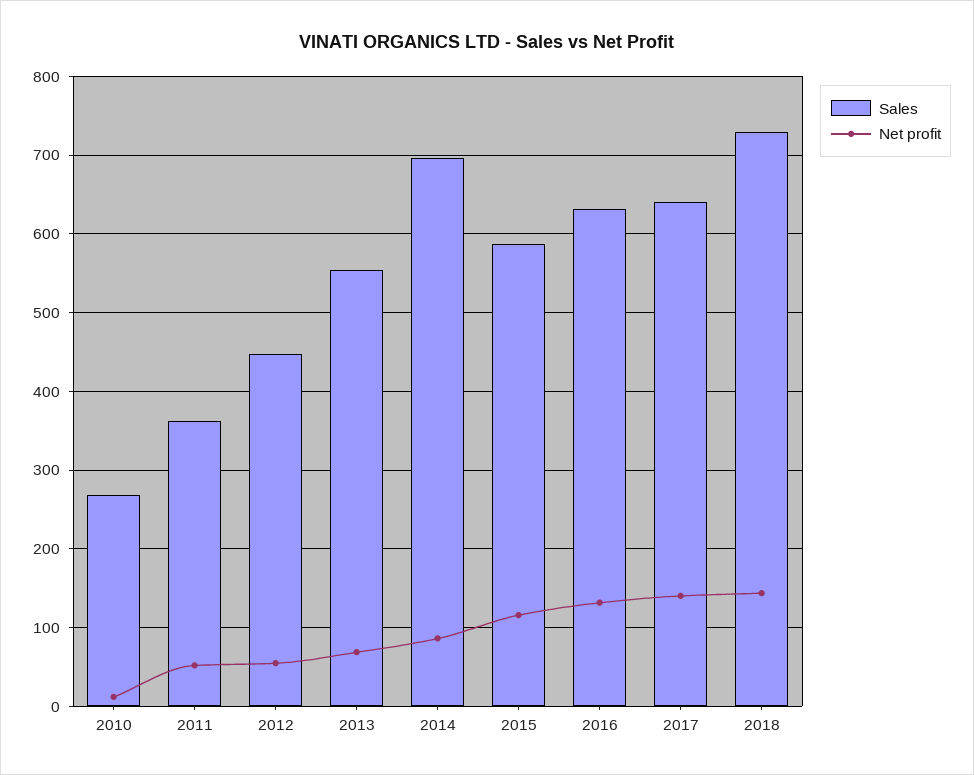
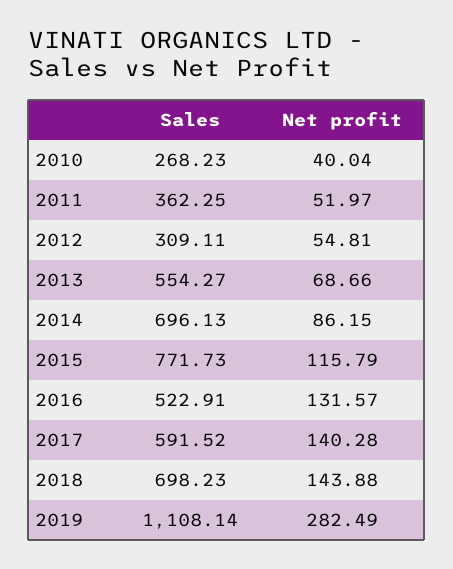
Net profit, 2010: 10 -> 40.04
Sales, 2012: 450 -> 309.11
Sales, 2015: 590 -> 771.73
Sales, 2016: 630 -> 522.91
Sales, 2017: 640 -> 591.52
Sales, 2018: 730 -> 698.23
Sales, 2019: none -> 1108.14
Net profit, 2019: none -> 282.49

